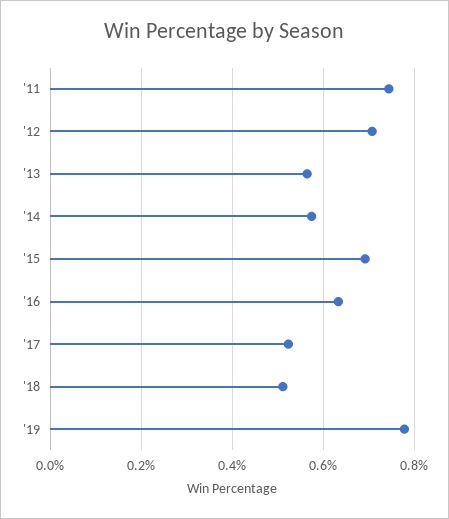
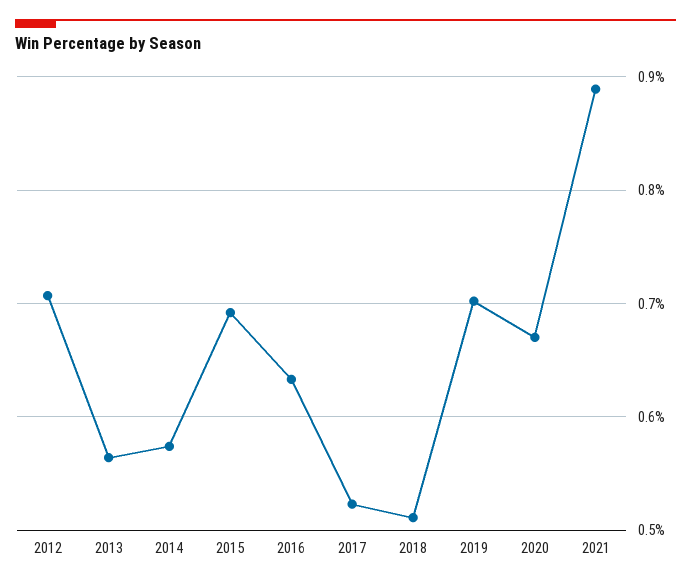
'11: 0.74 -> none
'19: 0.78 -> 0.7
2020: none -> 0.67
2021: none -> 0.89

